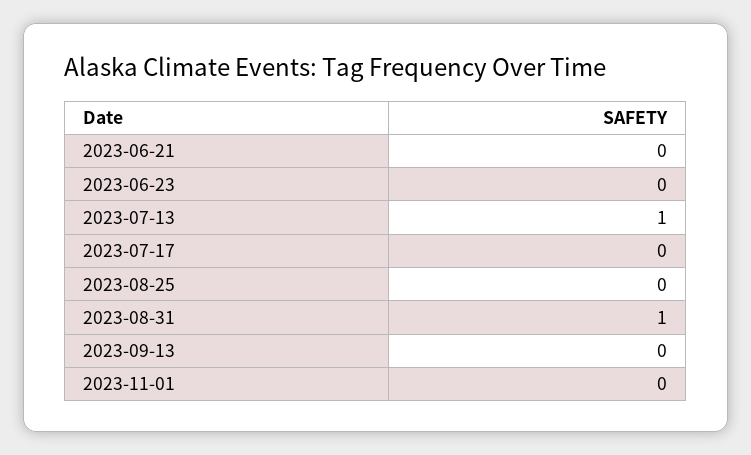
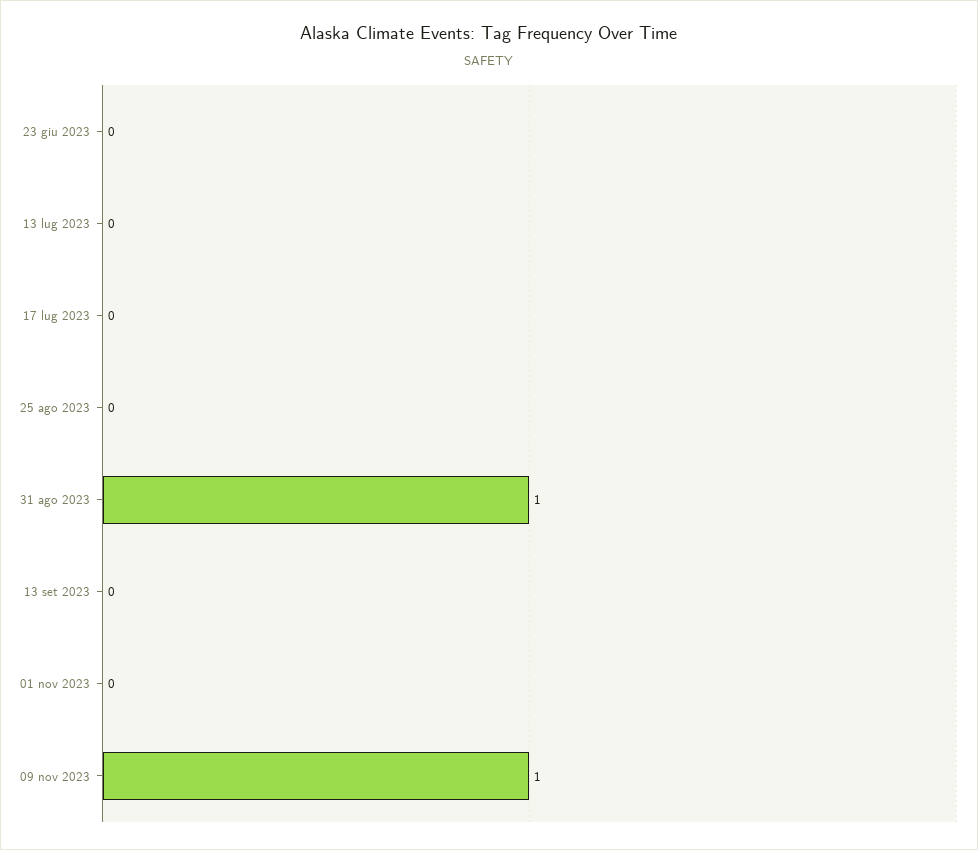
2023-06-21: 0 -> none
2023-07-13: 1 -> 0
09 nov 2023: none -> 1

